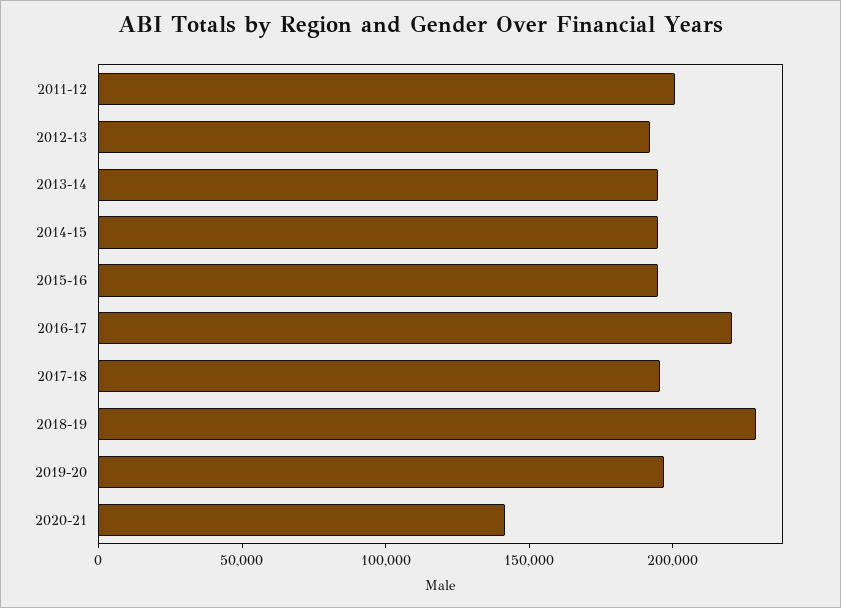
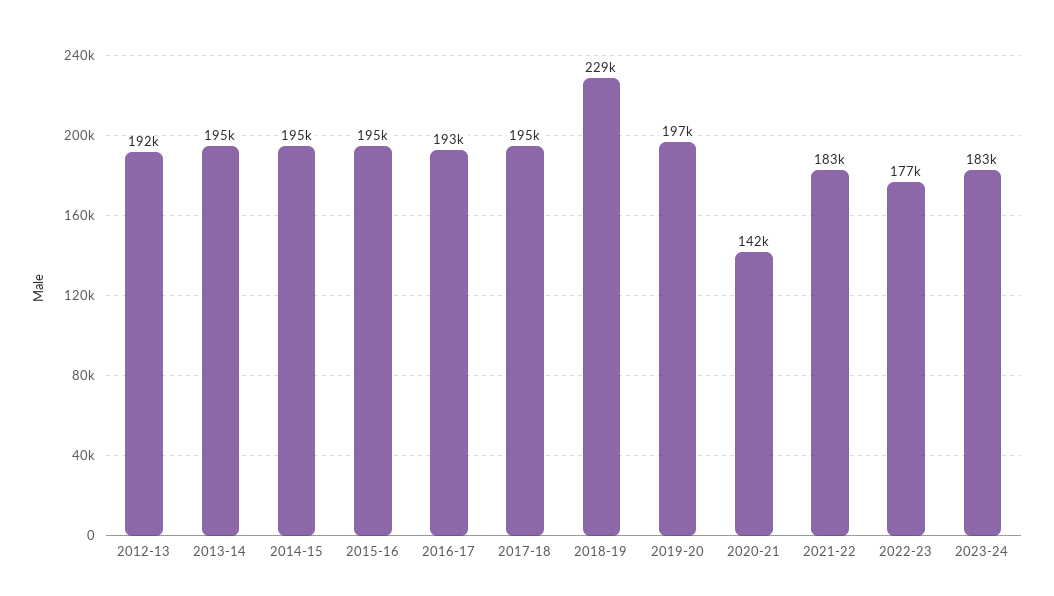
2011-12: 200000 -> none
2016-17: 220000 -> 193000
2021-22: none -> 183000
2022-23: none -> 177000
2023-24: none -> 183000

